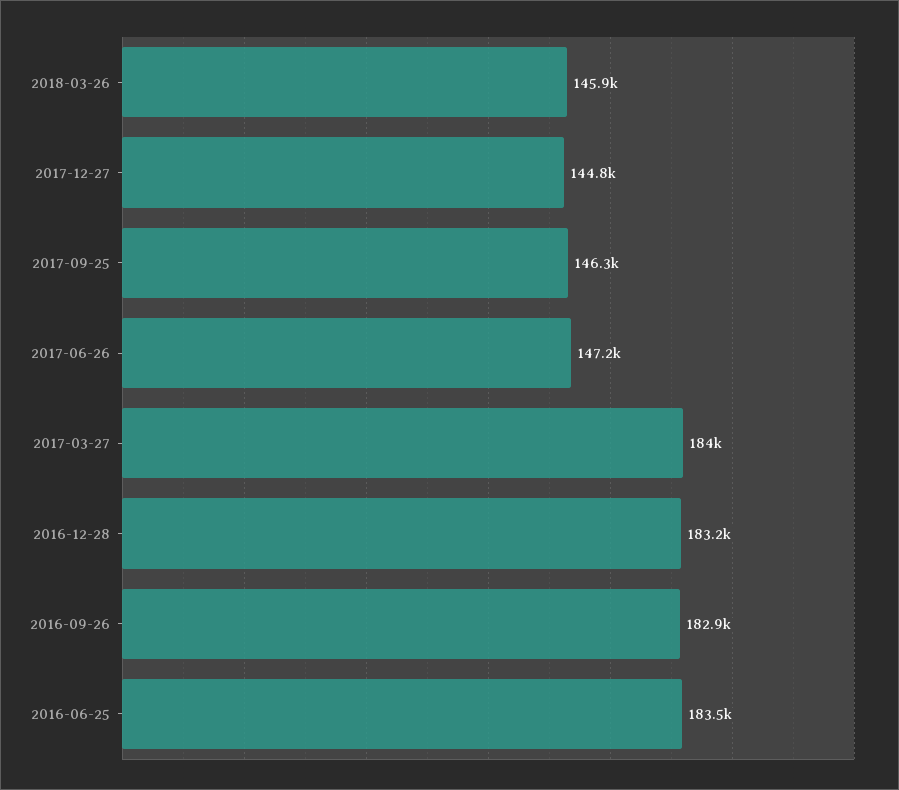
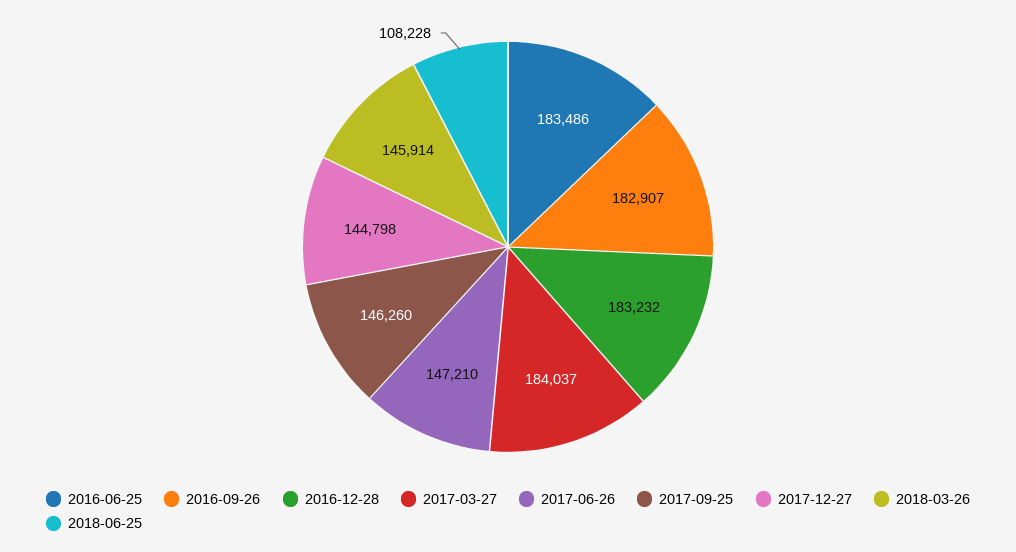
2018-06-25: none -> 108228

